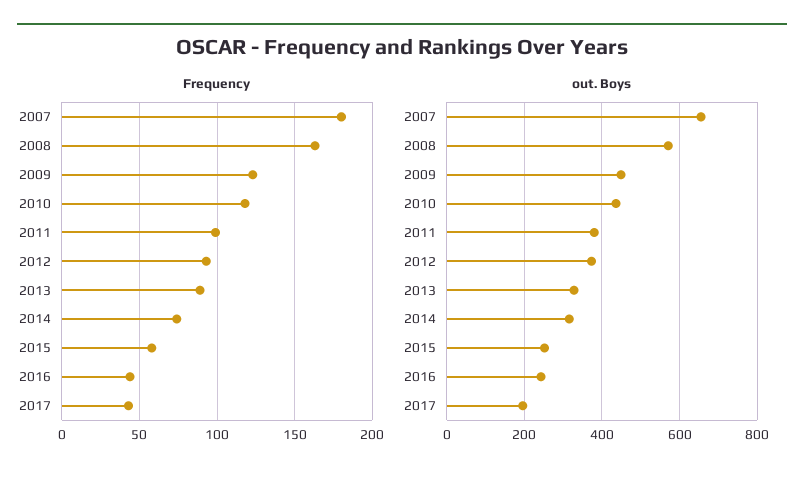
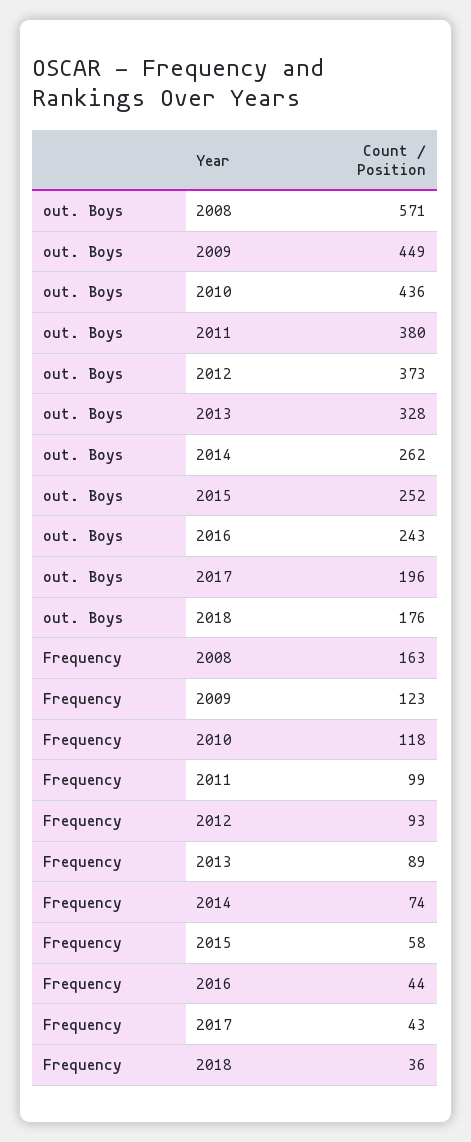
Frequency, 2007: 180 -> none
out. Boys, 2007: 660 -> none
out. Boys, 2014: 320 -> 262
out. Boys, 2018: none -> 176
Frequency, 2018: none -> 36

